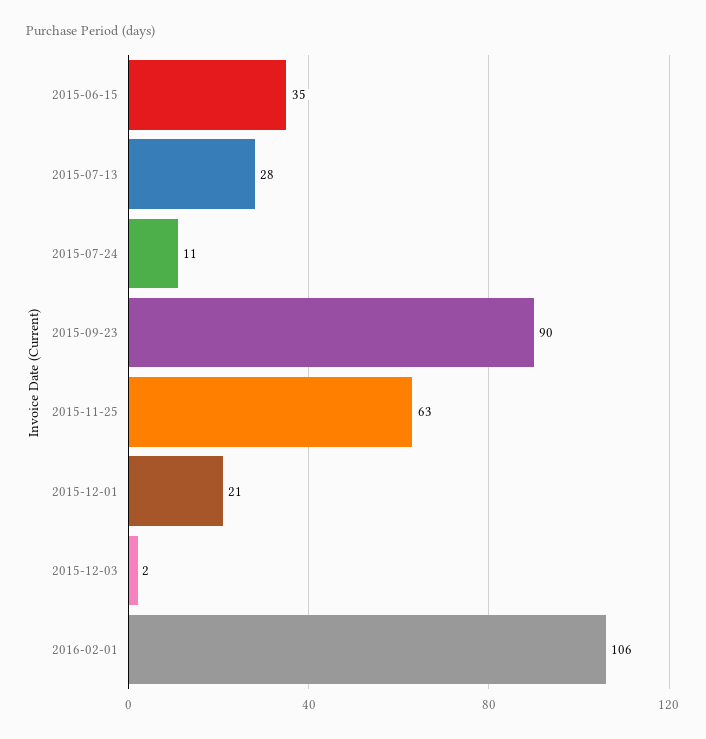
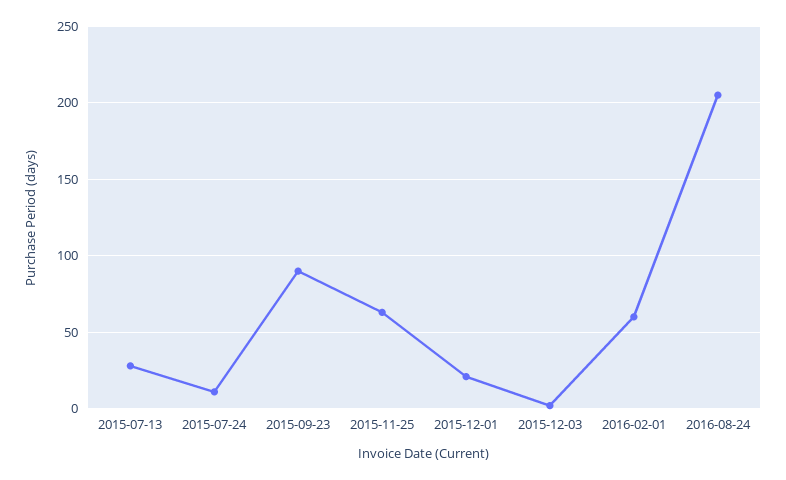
2015-06-15: 35 -> none
2016-02-01: 106 -> 60
2016-08-24: none -> 205

